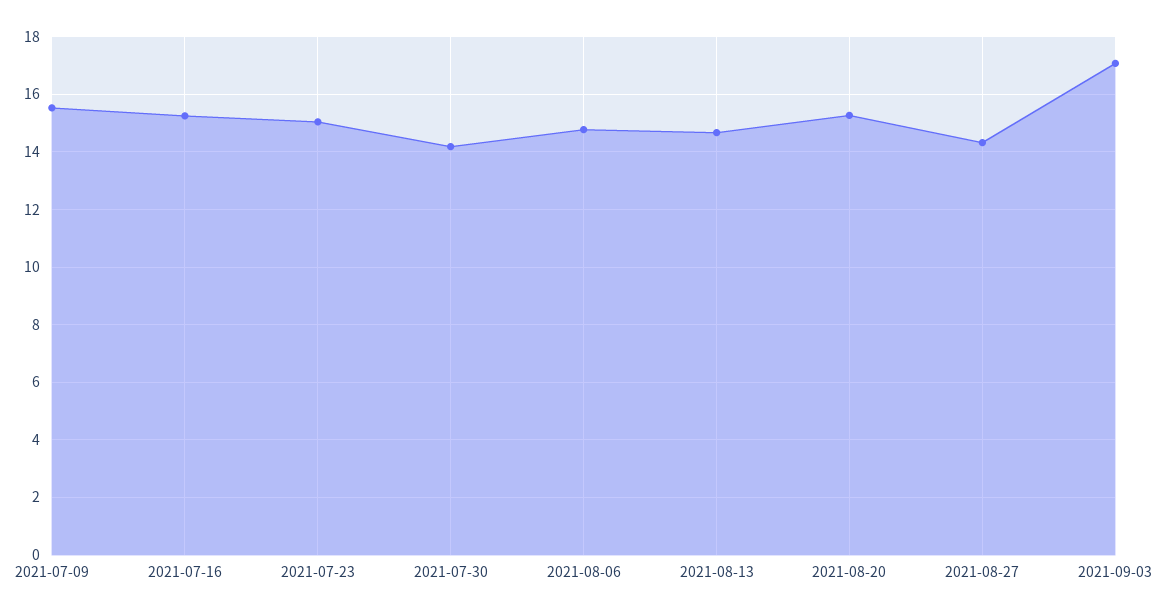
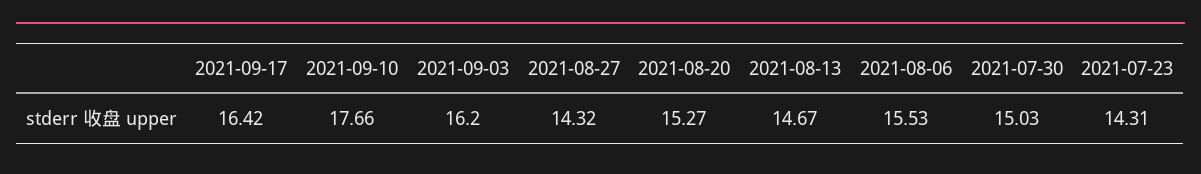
2021-07-09: 15.5 -> none
2021-07-16: 15.25 -> none
2021-07-23: 15 -> 14.31
2021-07-30: 14.25 -> 15.03
2021-08-06: 14.75 -> 15.53
2021-09-03: 17 -> 16.2
2021-09-17: none -> 16.42
2021-09-10: none -> 17.66

